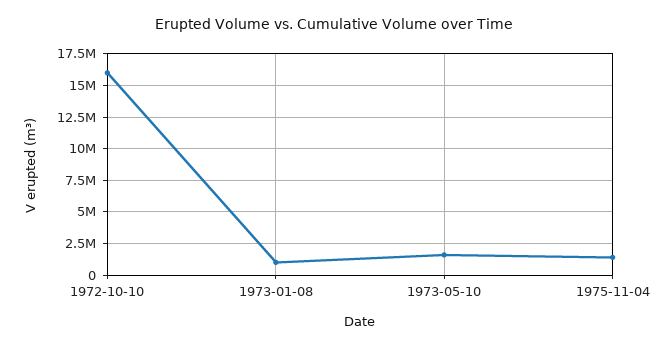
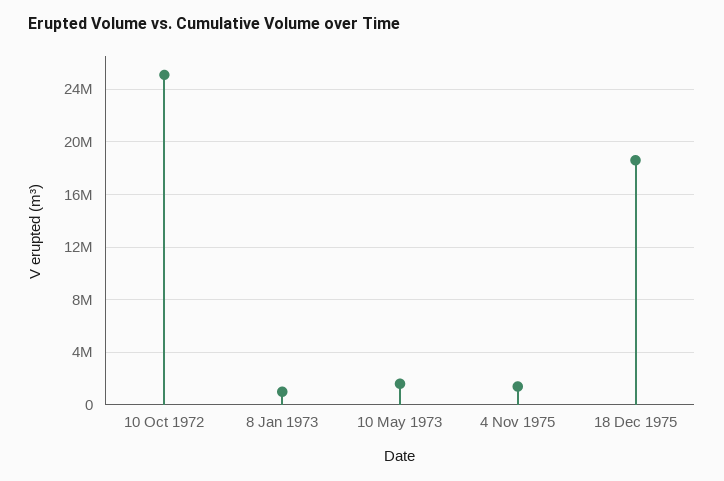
1972-10-10: 16000000 -> 25000000
18 Dec 1975: none -> 18500000

